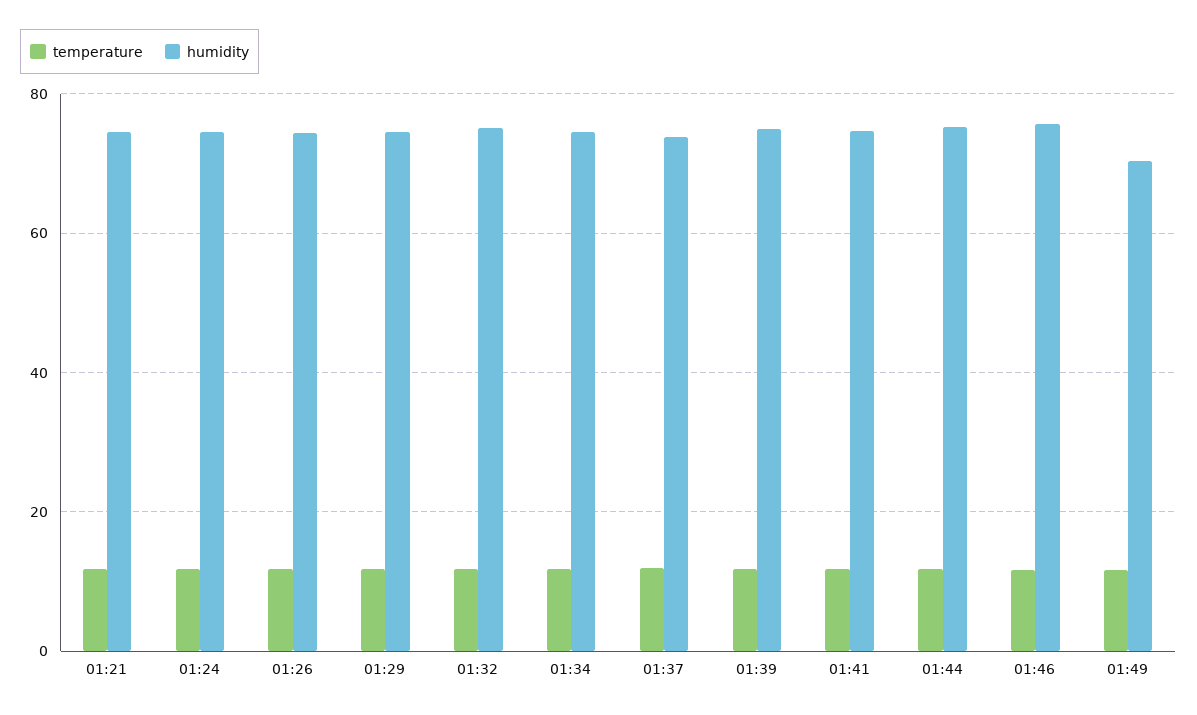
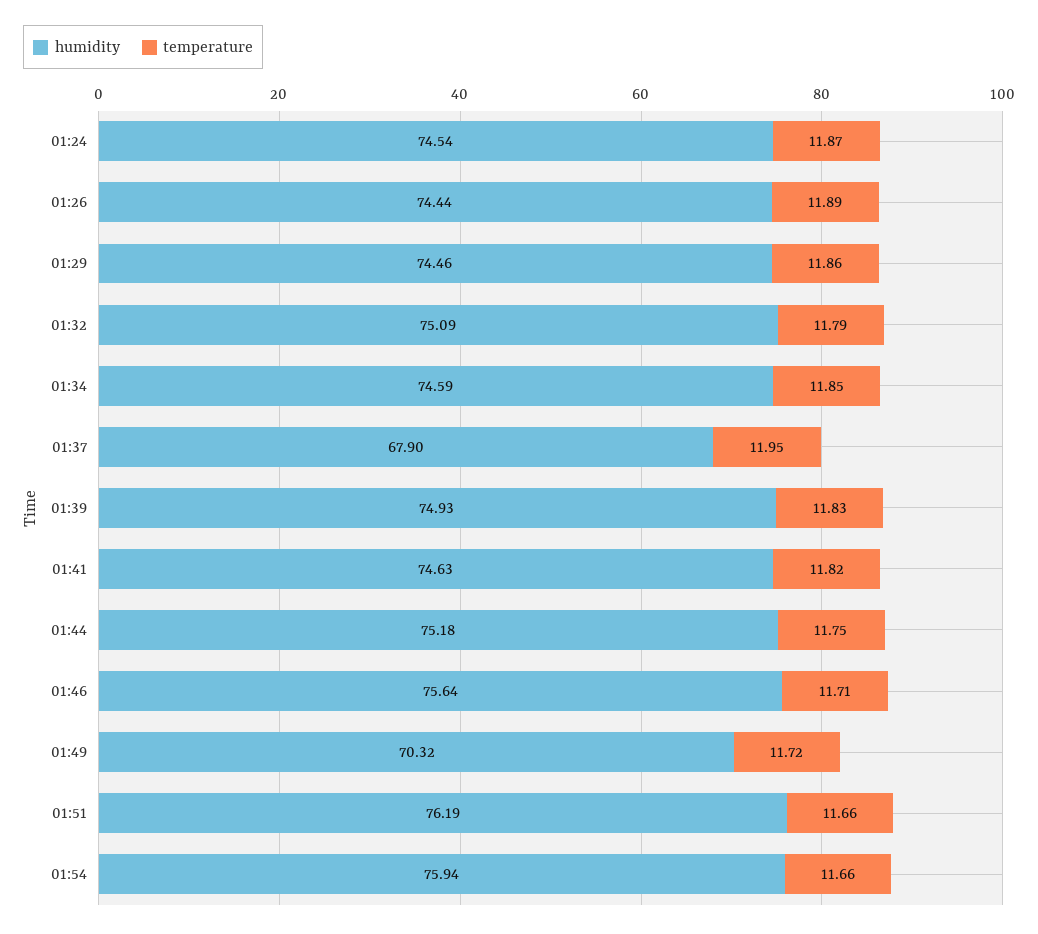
temperature, 01:21: 12 -> none
humidity, 01:21: 74 -> none
humidity, 01:37: 74 -> 67.9
humidity, 01:51: none -> 76.19
temperature, 01:51: none -> 11.66
humidity, 01:54: none -> 75.94
temperature, 01:54: none -> 11.66

